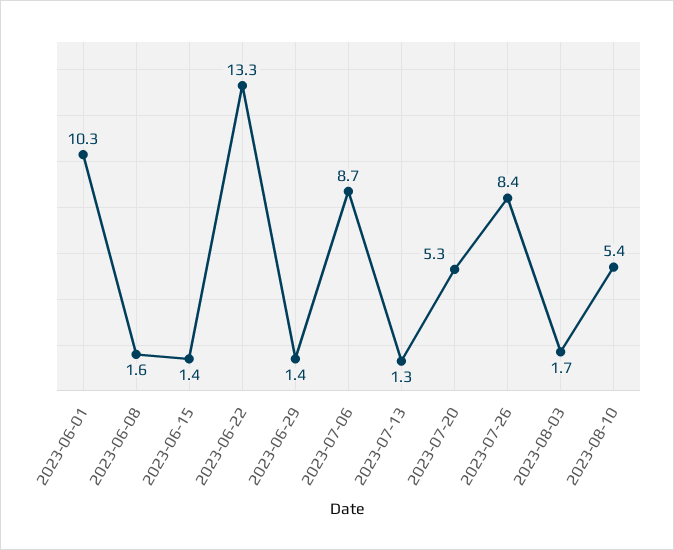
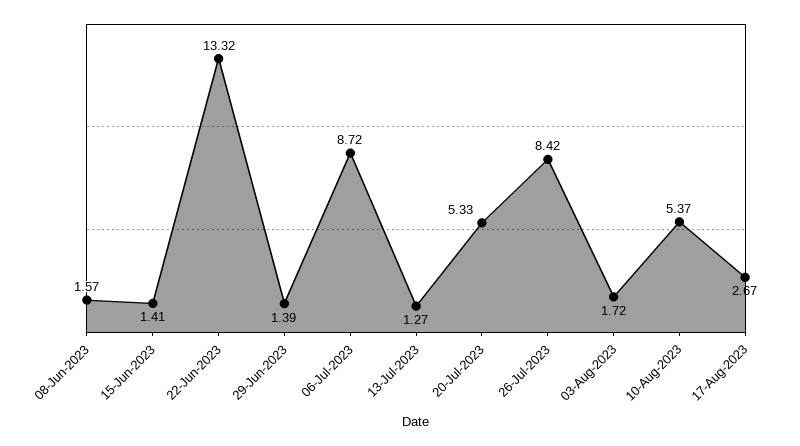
2023-06-01: 10.3 -> none
17-Aug-2023: none -> 2.67

